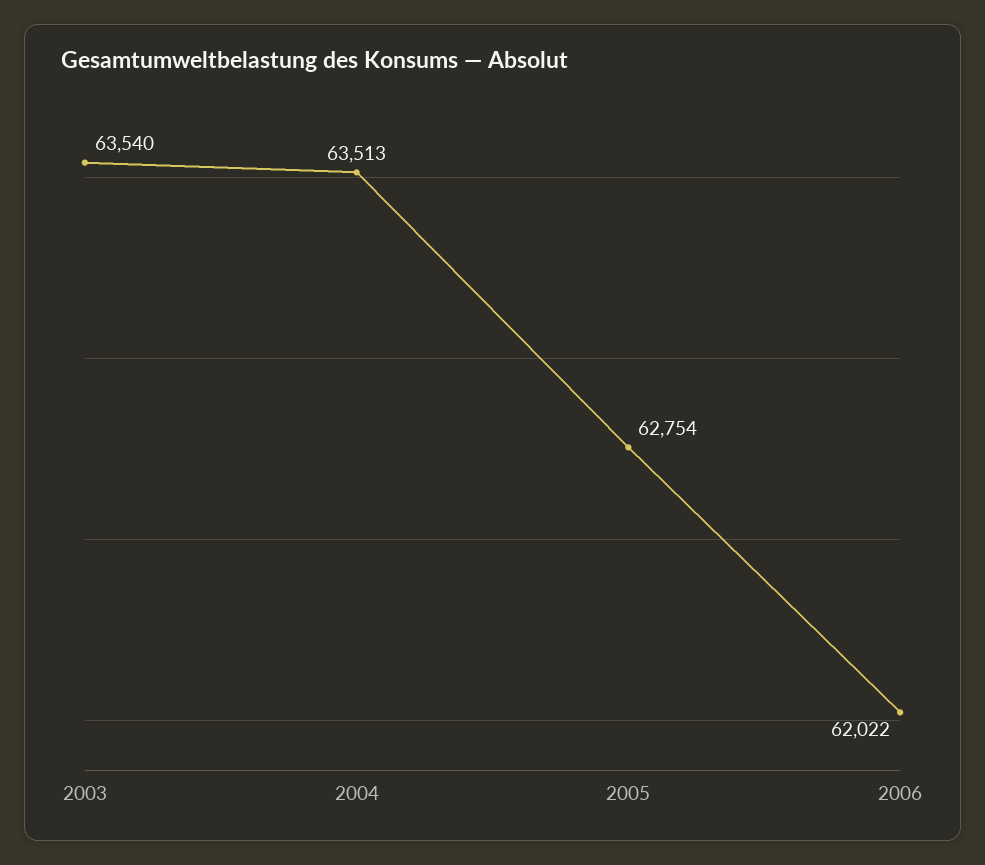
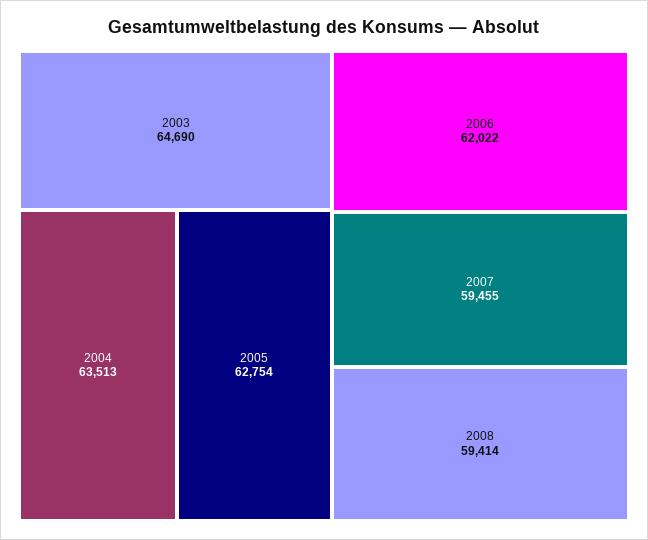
2003: 63540 -> 64690
2007: none -> 59455
2008: none -> 59414

